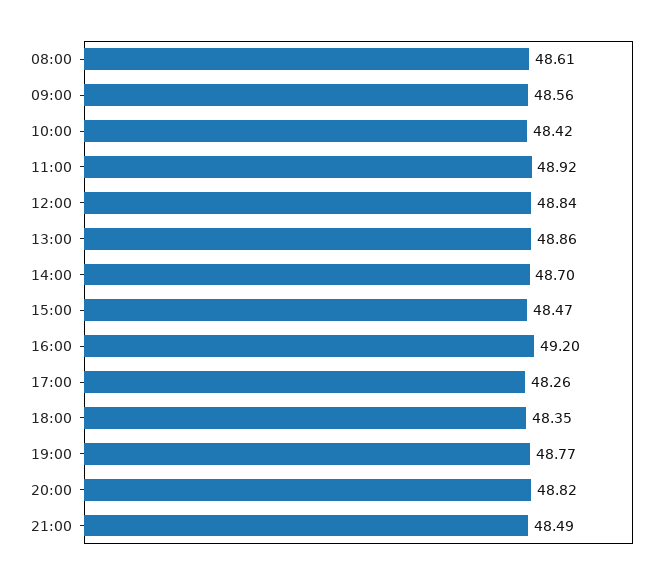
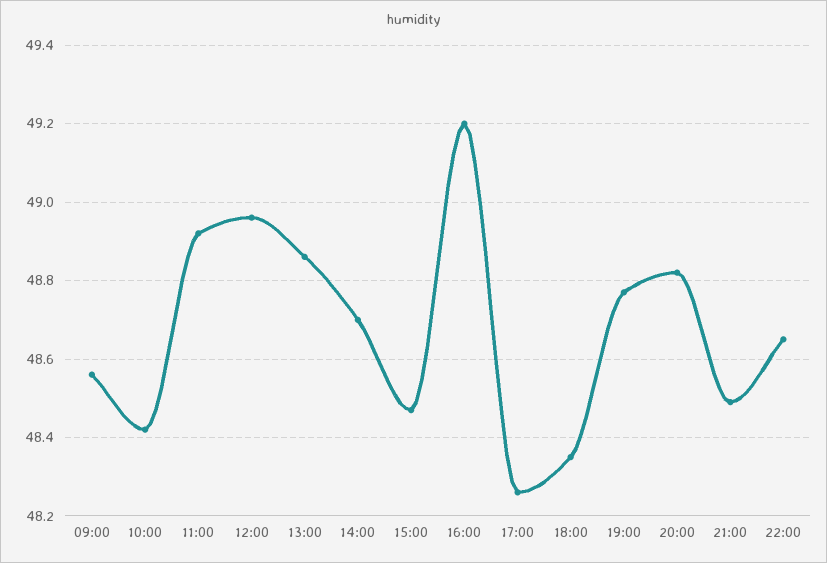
08:00: 48.61 -> none
12:00: 48.84 -> 48.95
22:00: none -> 48.65

